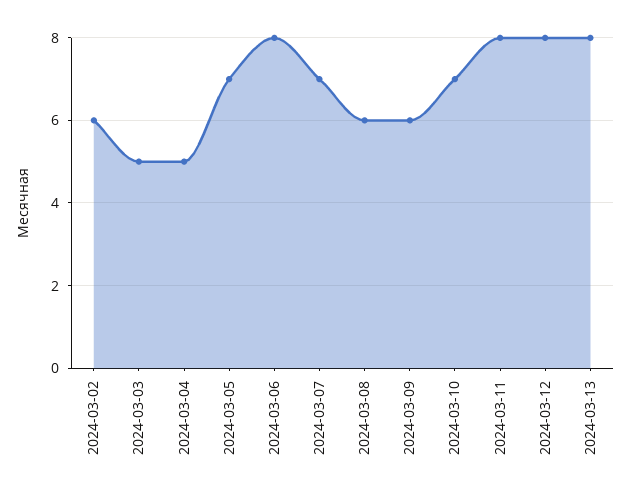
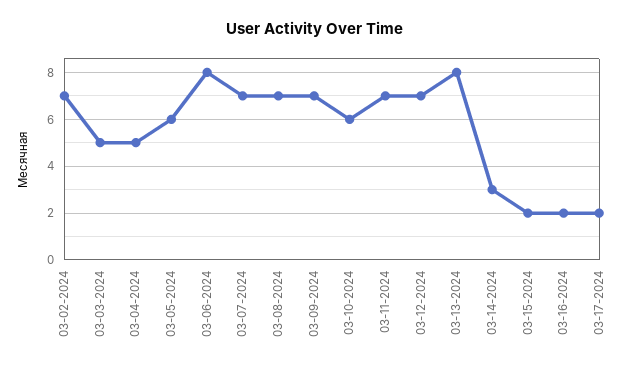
2024-03-02: 6 -> 7
2024-03-05: 7 -> 6
2024-03-08: 6 -> 7
2024-03-09: 6 -> 7
2024-03-10: 7 -> 6
2024-03-11: 8 -> 7
2024-03-12: 8 -> 7
03-14-2024: none -> 3
03-15-2024: none -> 2
03-16-2024: none -> 2
03-17-2024: none -> 2

